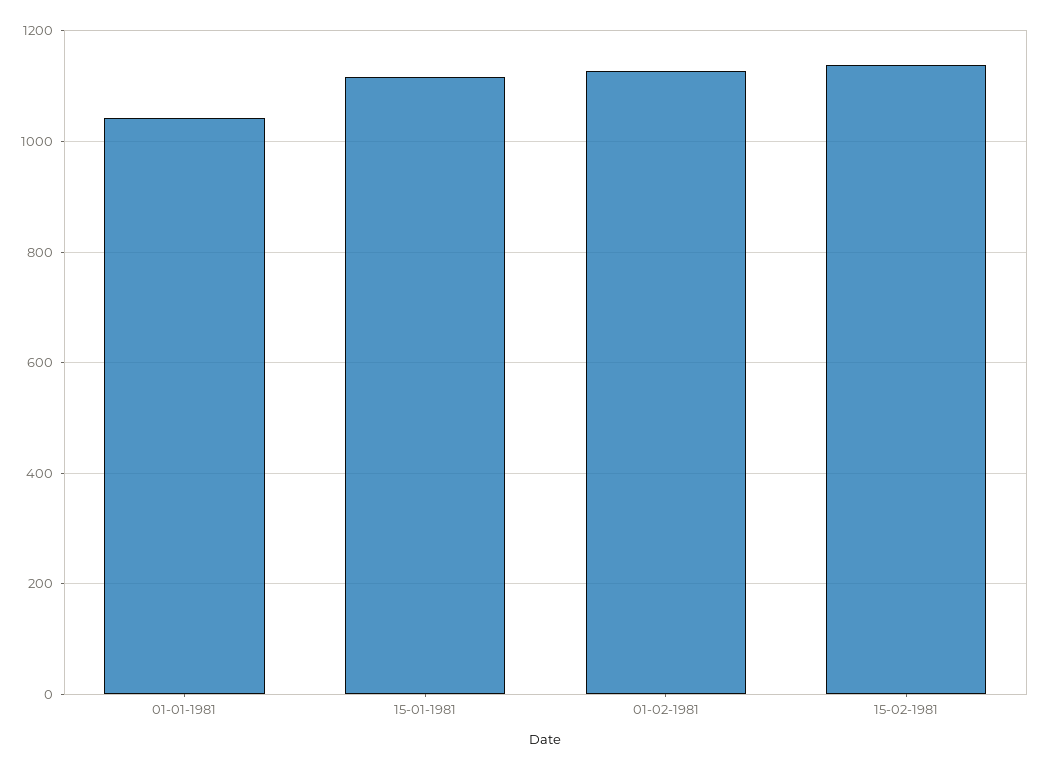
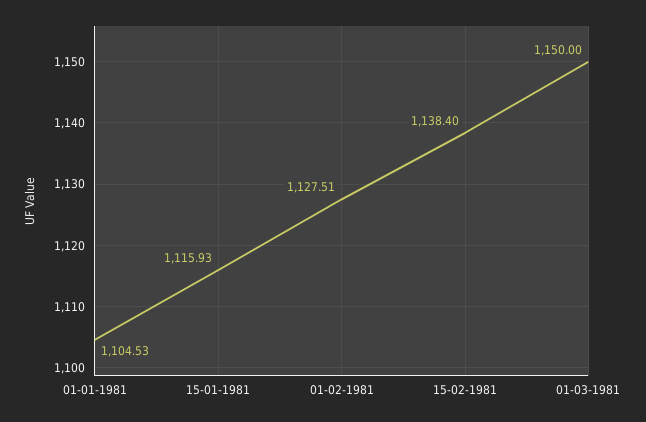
01-01-1981: 1040 -> 1104.53
01-03-1981: none -> 1150

